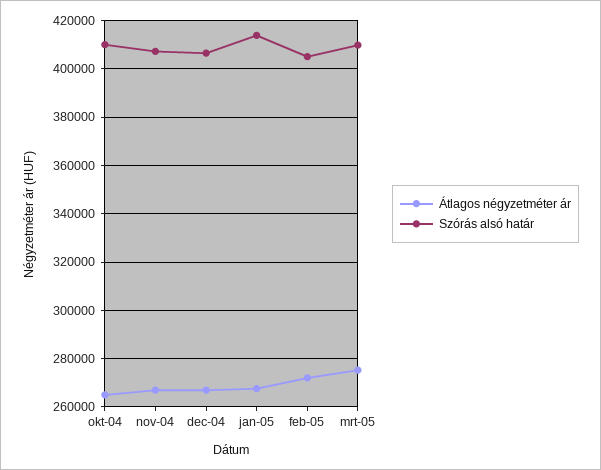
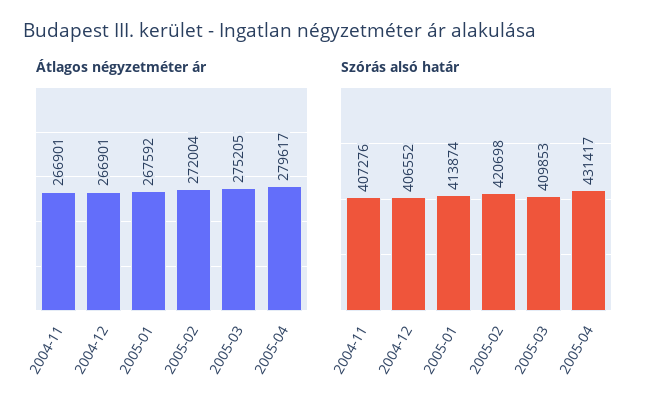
Átlagos négyzetméter ár, okt-04: 265000 -> none
Szórás alsó határ, okt-04: 410000 -> none
Szórás alsó határ, feb-05: 405000 -> 420698
Átlagos négyzetméter ár, 2005-04: none -> 279617
Szórás alsó határ, 2005-04: none -> 431417

